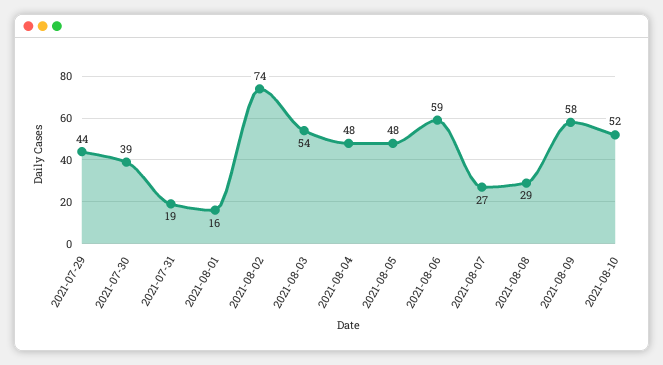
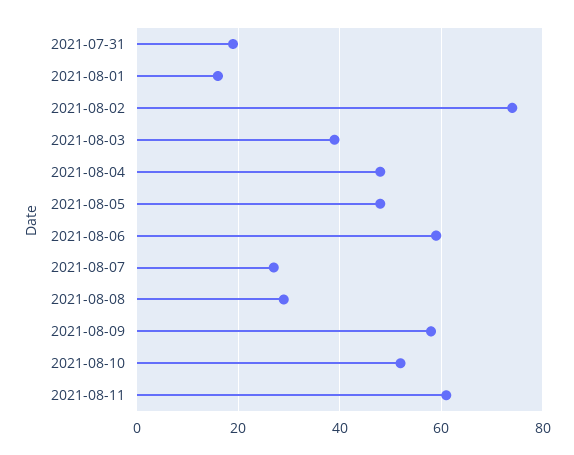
2021-07-29: 44 -> none
2021-07-30: 39 -> none
2021-08-03: 54 -> 40
2021-08-11: none -> 60

